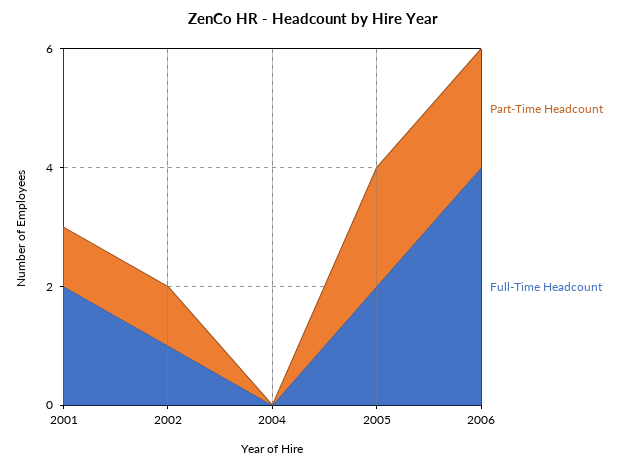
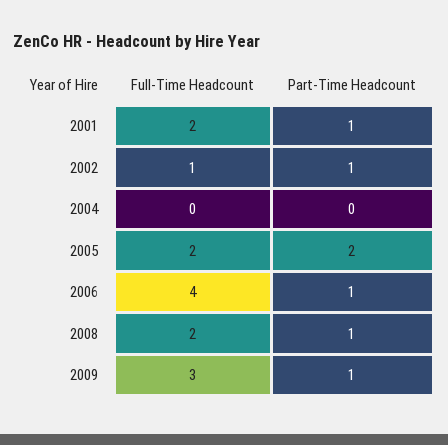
Part-Time Headcount, 2006: 2 -> 1
Full-Time Headcount, 2008: none -> 2
Part-Time Headcount, 2008: none -> 1
Full-Time Headcount, 2009: none -> 3
Part-Time Headcount, 2009: none -> 1

